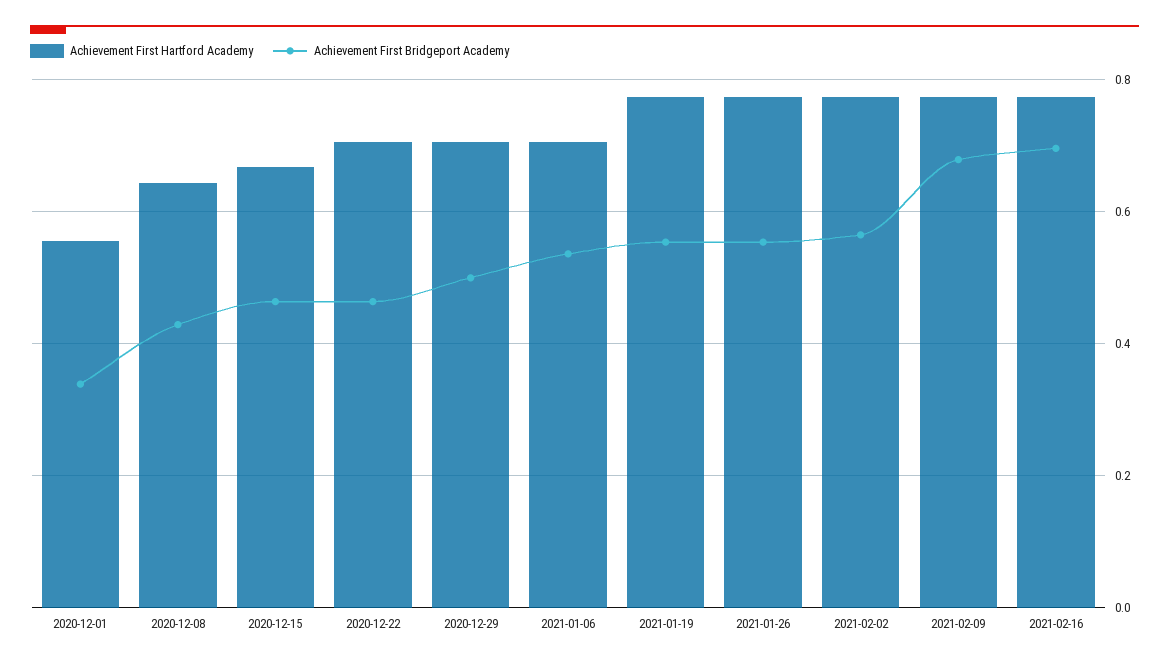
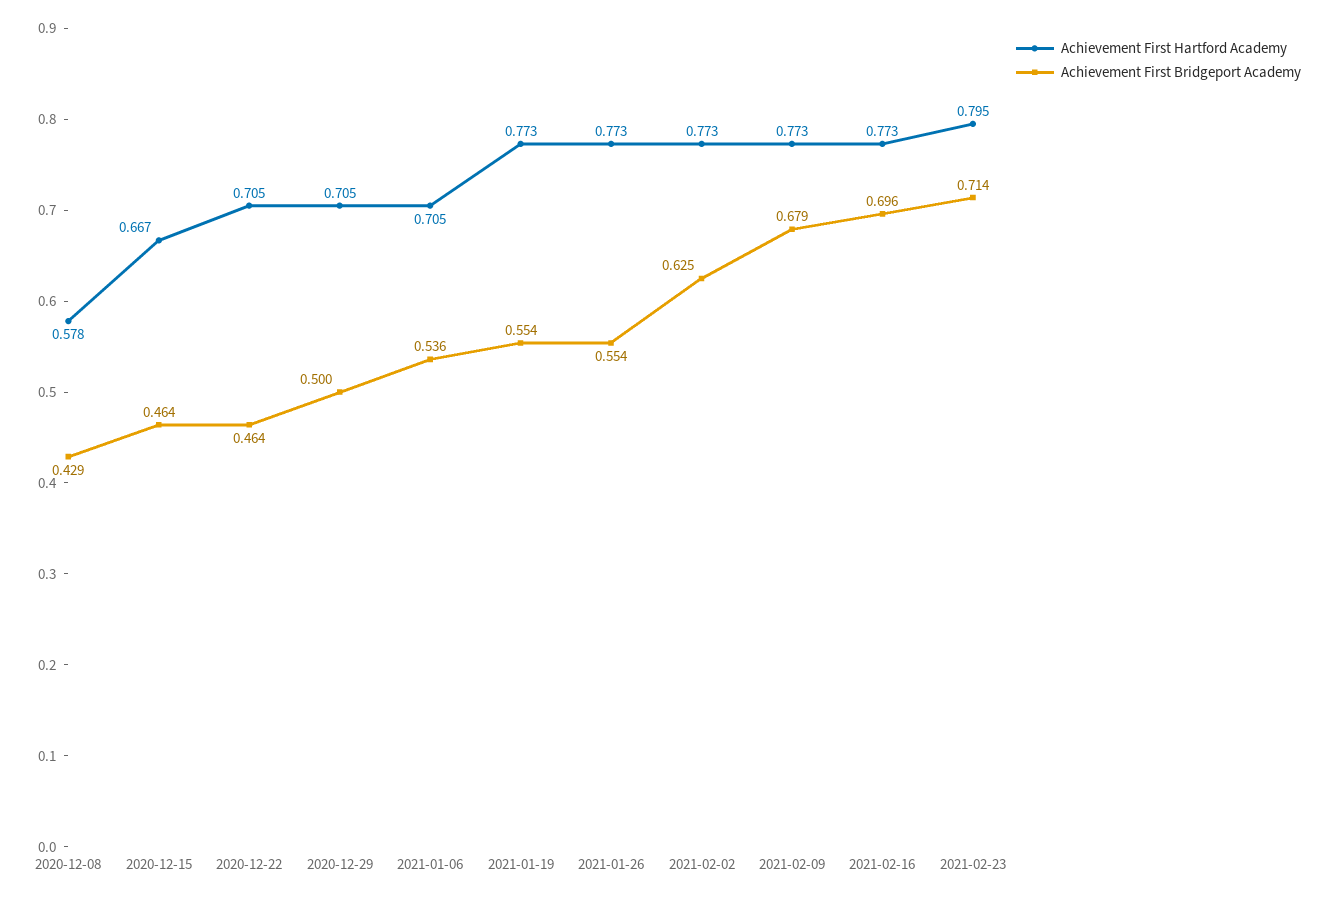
Achievement First Hartford Academy, 2020-12-01: 0.56 -> none
Achievement First Bridgeport Academy, 2020-12-01: 0.34 -> none
Achievement First Hartford Academy, 2020-12-08: 0.64 -> 0.578
Achievement First Bridgeport Academy, 2021-02-02: 0.56 -> 0.625
Achievement First Hartford Academy, 2021-02-23: none -> 0.795
Achievement First Bridgeport Academy, 2021-02-23: none -> 0.714

